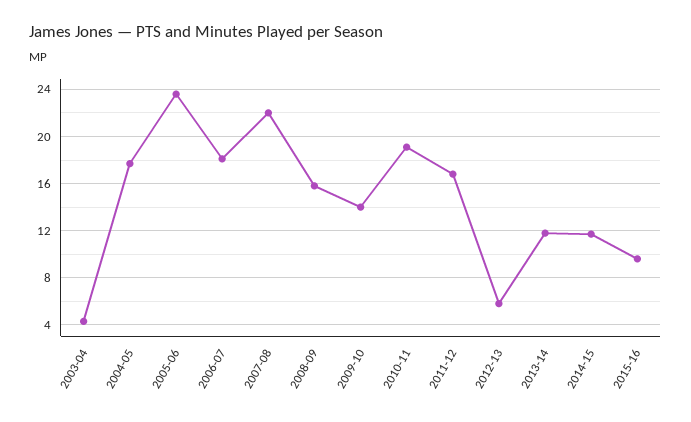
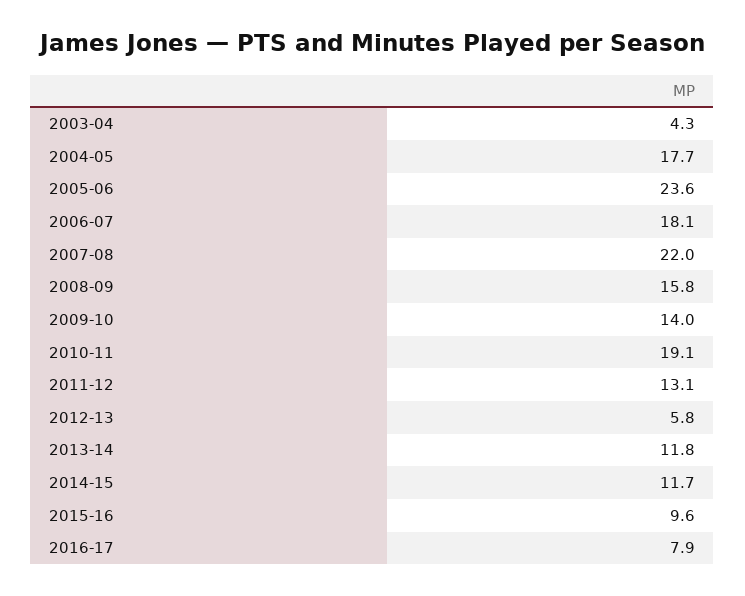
2011-12: 17 -> 13.1
2016-17: none -> 7.9

